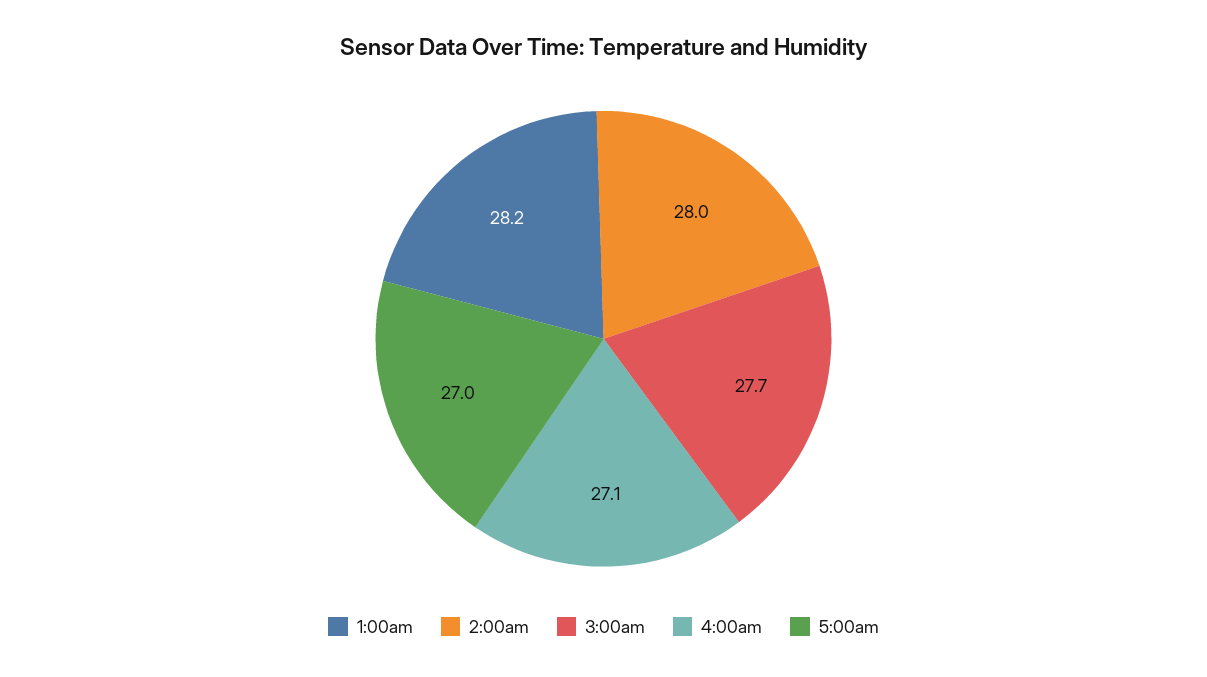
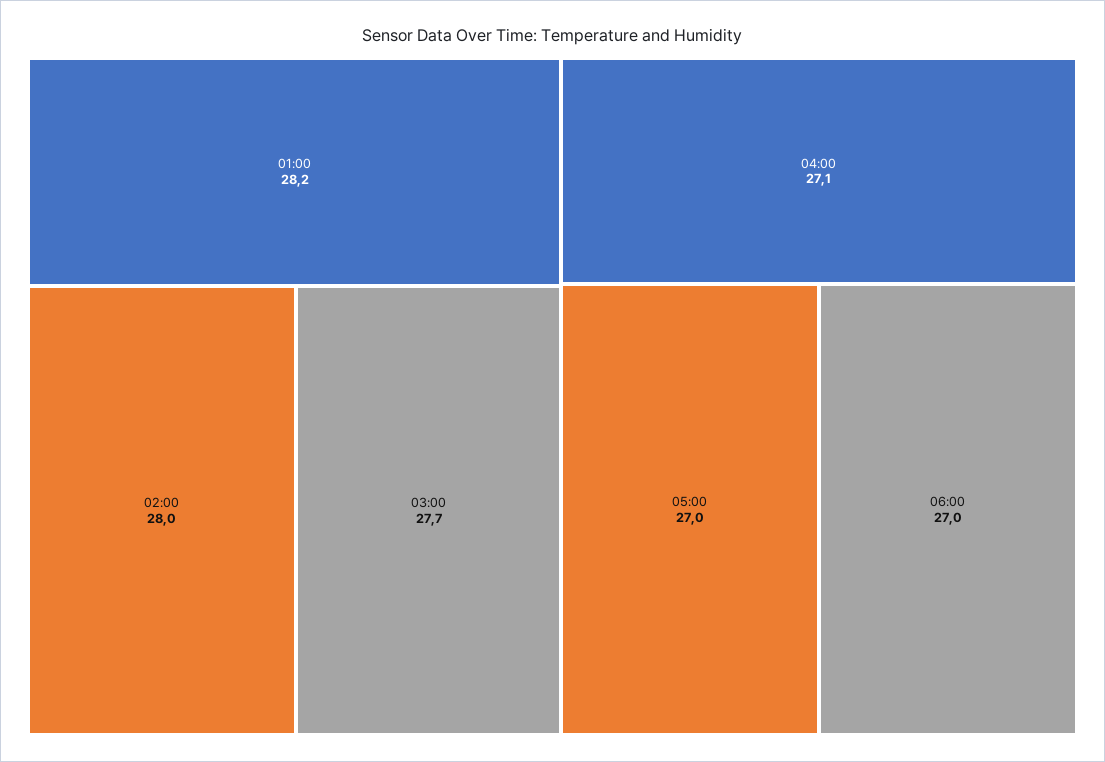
06:00: none -> 27

